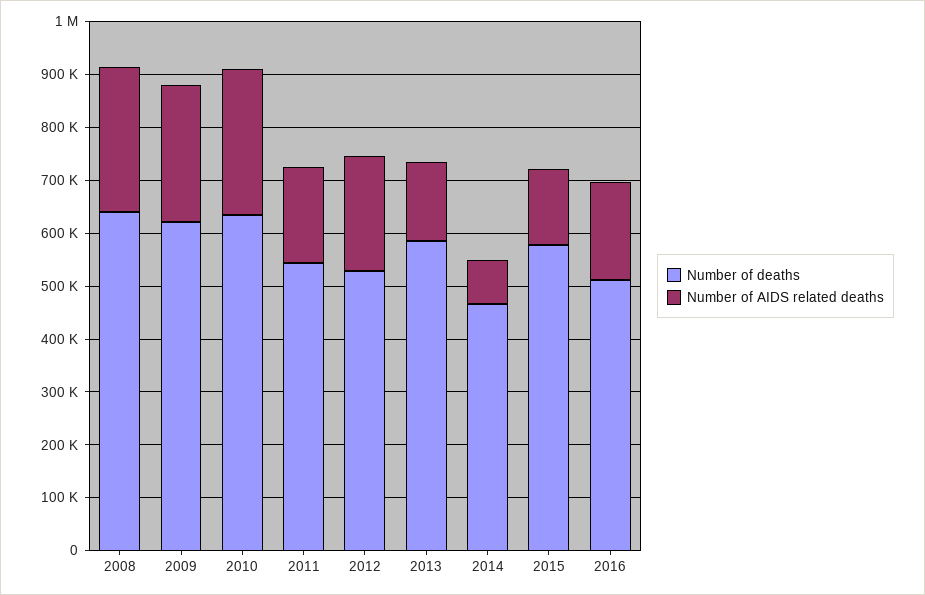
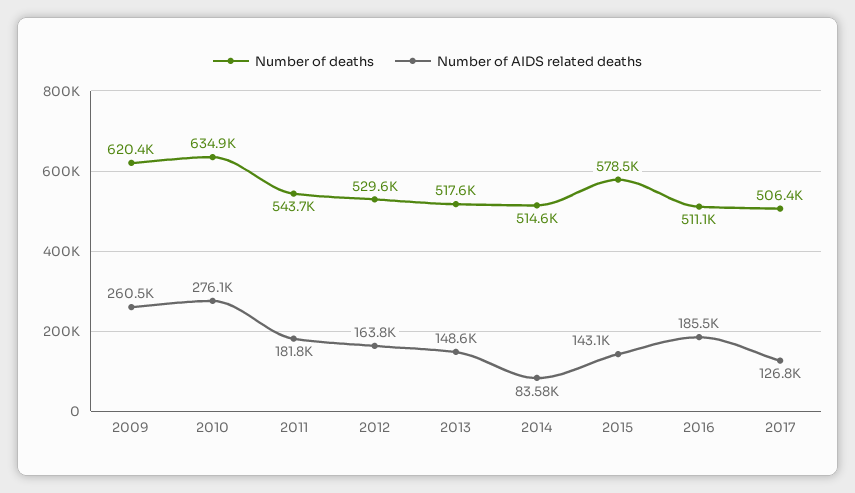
Number of deaths, 2008: 640000 -> none
Number of AIDS related deaths, 2008: 280000 -> none
Number of AIDS related deaths, 2012: 220000 -> 163800
Number of deaths, 2013: 580000 -> 517600
Number of deaths, 2014: 460000 -> 514600
Number of deaths, 2017: none -> 506400
Number of AIDS related deaths, 2017: none -> 126800

